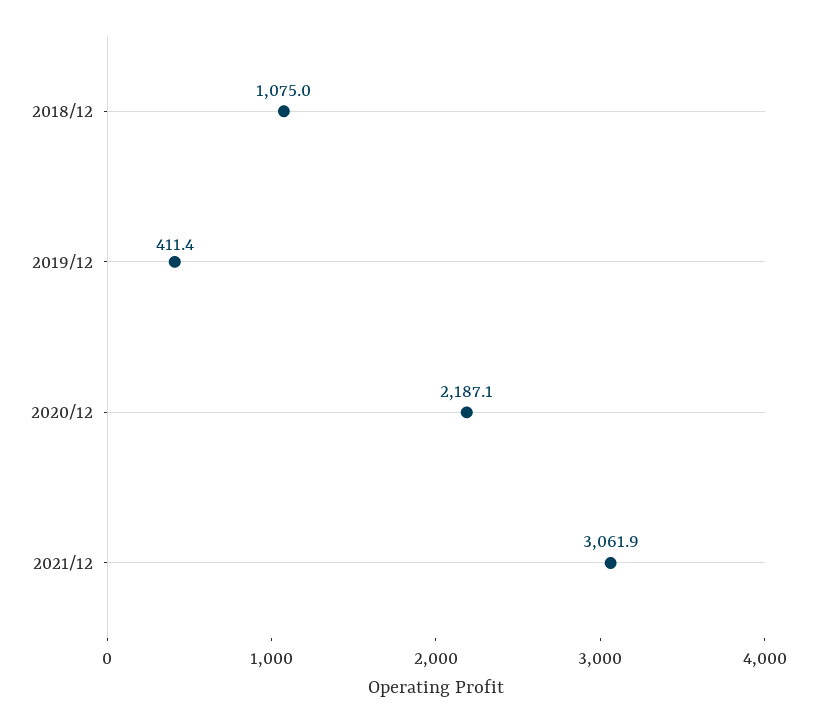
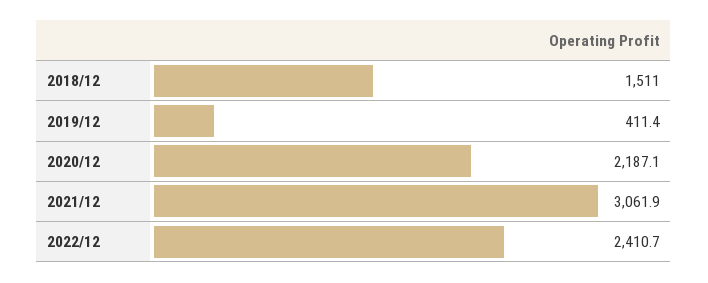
2018/12: 1075 -> 1511
2022/12: none -> 2410.7

